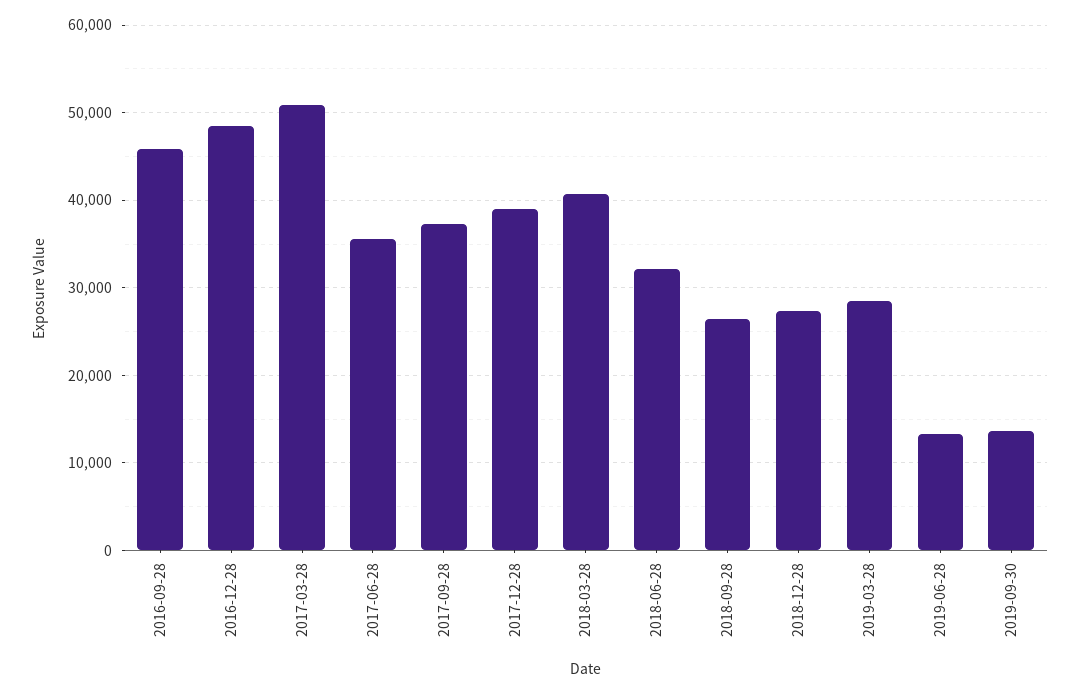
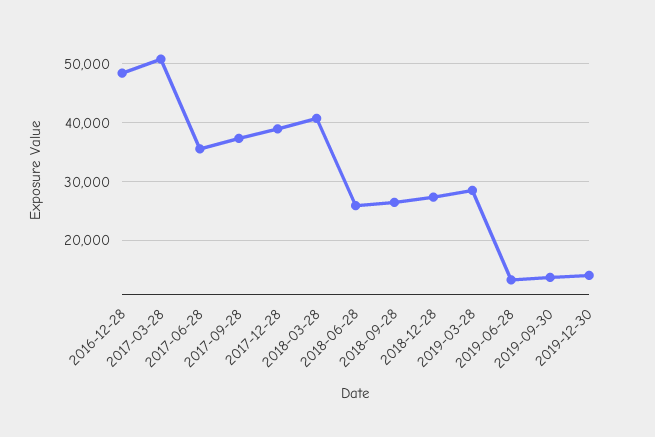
2016-09-28: 46000 -> none
2018-06-28: 32000 -> 26000
2019-12-30: none -> 14000

